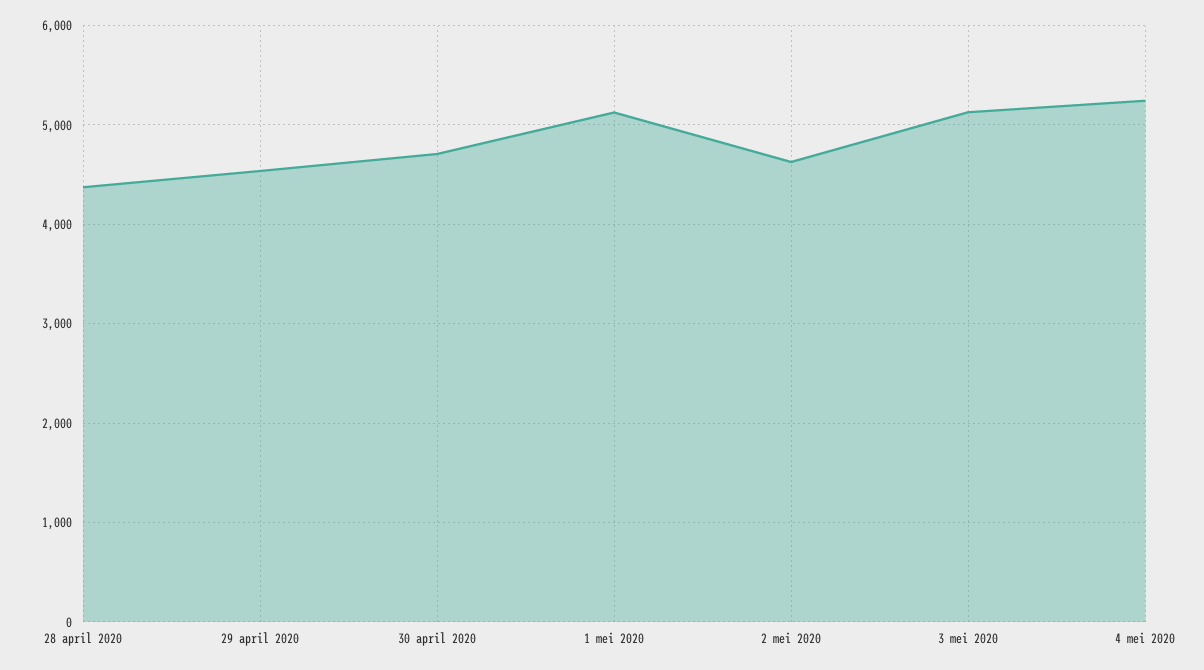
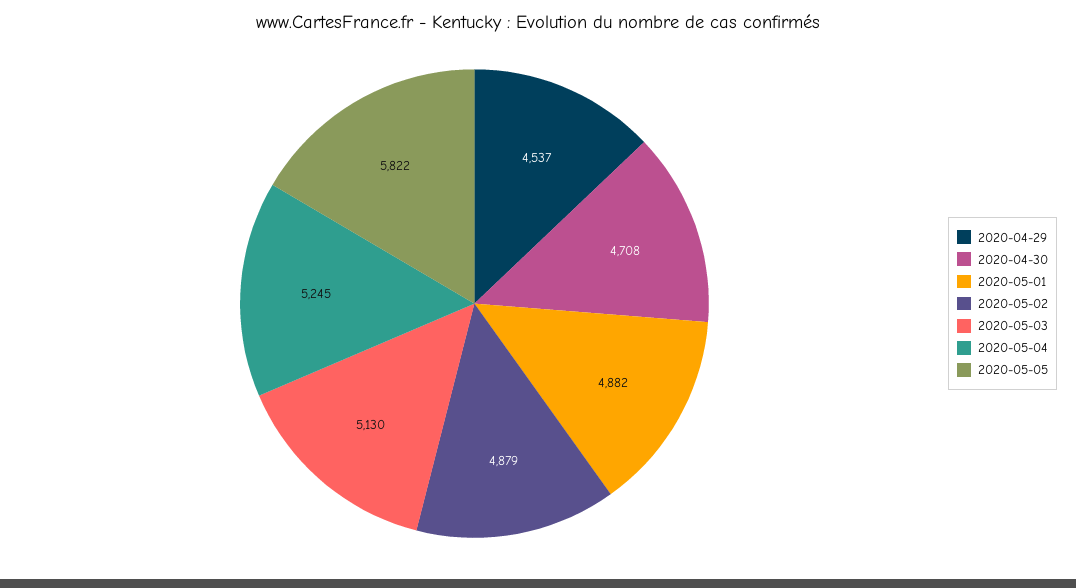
28 april 2020: 4400 -> none
1 mei 2020: 5100 -> 4882
2 mei 2020: 4600 -> 4879
2020-05-05: none -> 5822

